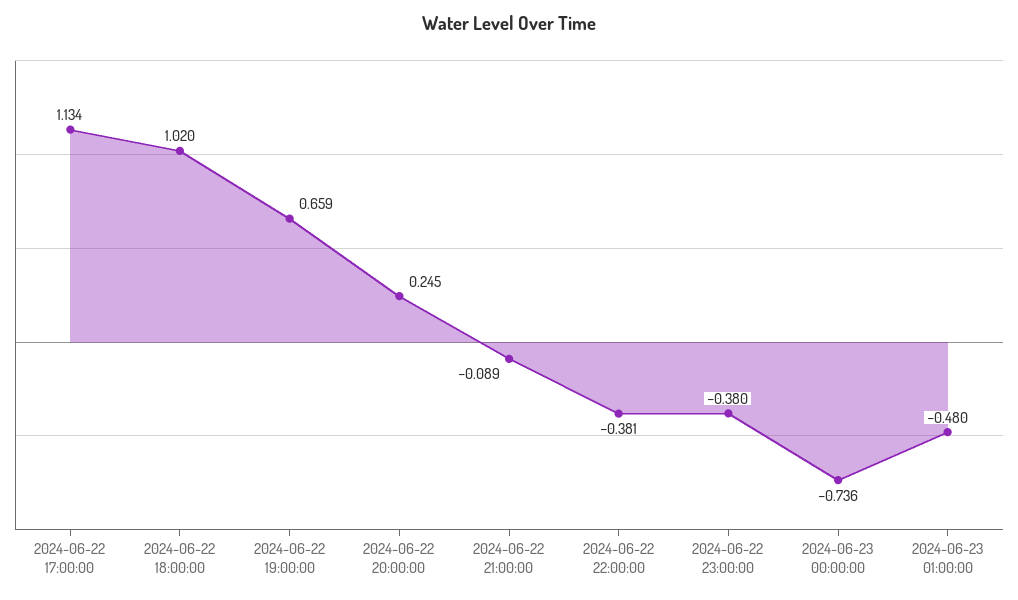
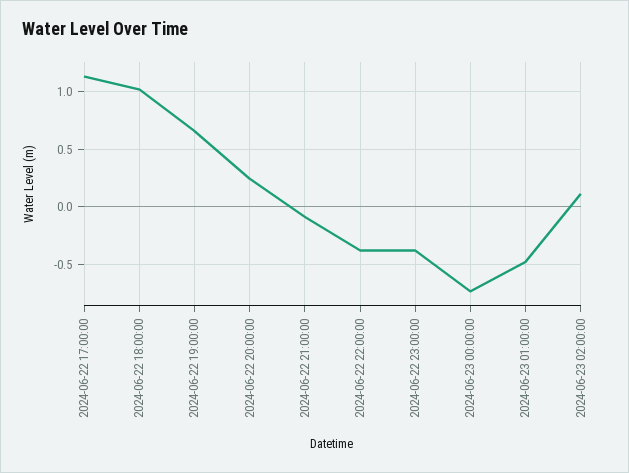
2024-06-23 02:00:00: none -> 0.1

